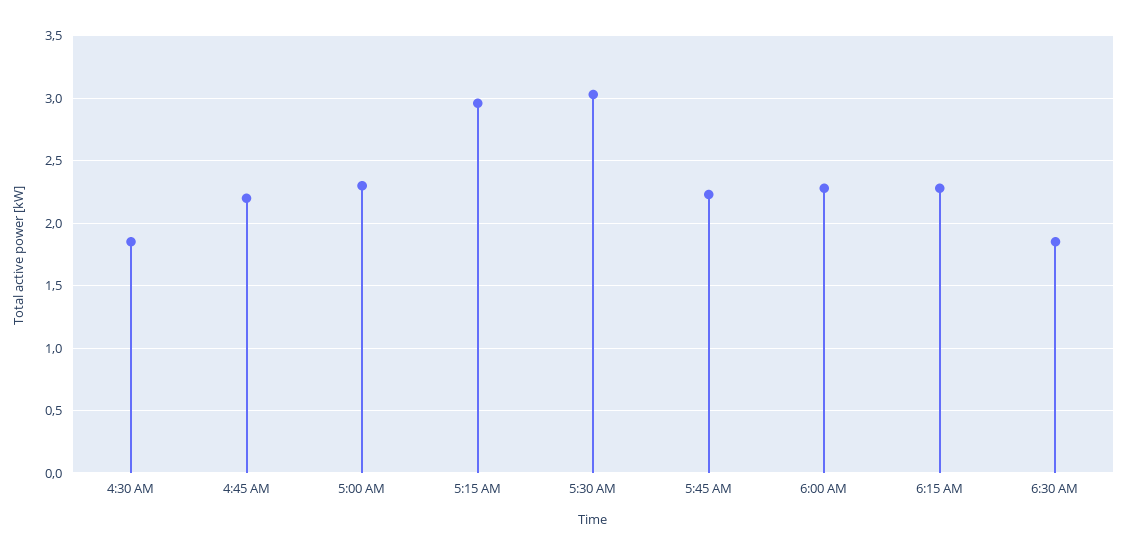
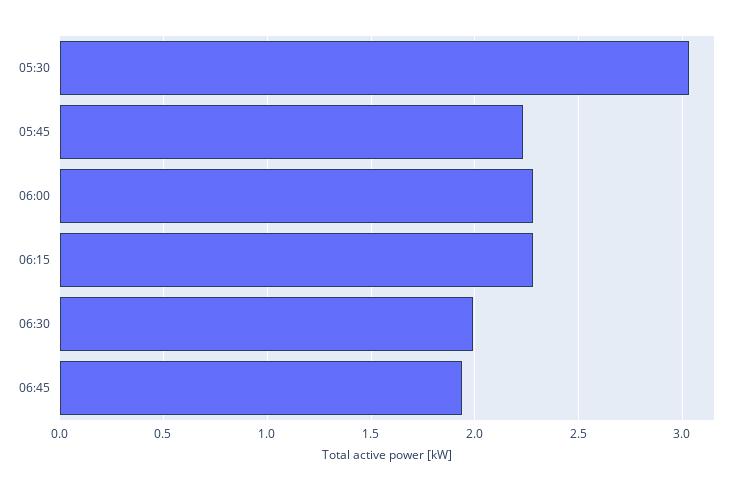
4:30 AM: 1.85 -> none
4:45 AM: 2.2 -> none
5:00 AM: 2.3 -> none
5:15 AM: 2.95 -> none
6:30 AM: 1.85 -> 2
06:45: none -> 1.95

